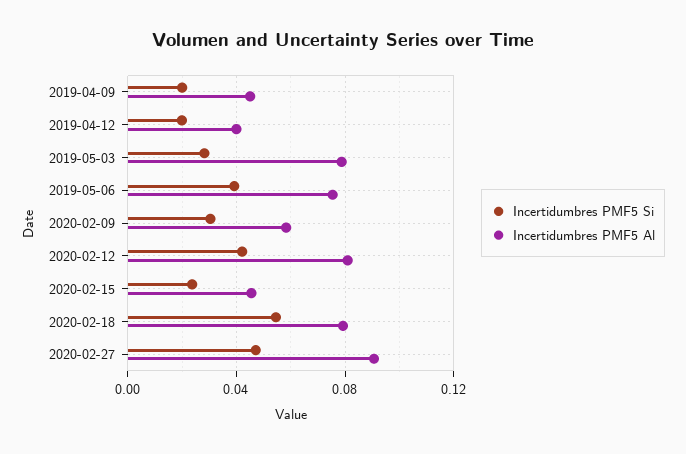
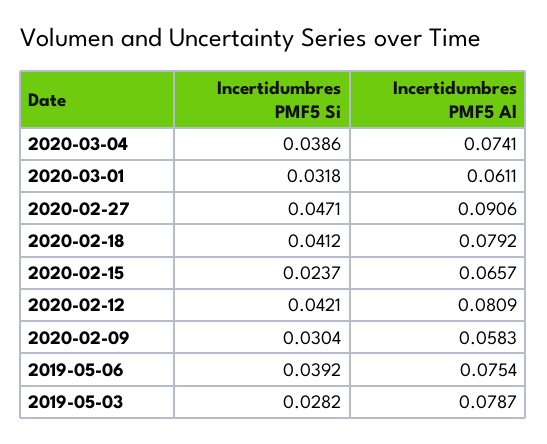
Incertidumbres PMF5 Si, 2019-04-09: 0.02 -> none
Incertidumbres PMF5 Al, 2019-04-09: 0.045 -> none
Incertidumbres PMF5 Si, 2019-04-12: 0.02 -> none
Incertidumbres PMF5 Al, 2019-04-12: 0.04 -> none
Incertidumbres PMF5 Al, 2020-02-15: 0.045 -> 0.0657
Incertidumbres PMF5 Si, 2020-02-18: 0.055 -> 0.0412
Incertidumbres PMF5 Si, 2020-03-04: none -> 0.0386
Incertidumbres PMF5 Al, 2020-03-04: none -> 0.0741
Incertidumbres PMF5 Si, 2020-03-01: none -> 0.0318
Incertidumbres PMF5 Al, 2020-03-01: none -> 0.0611

